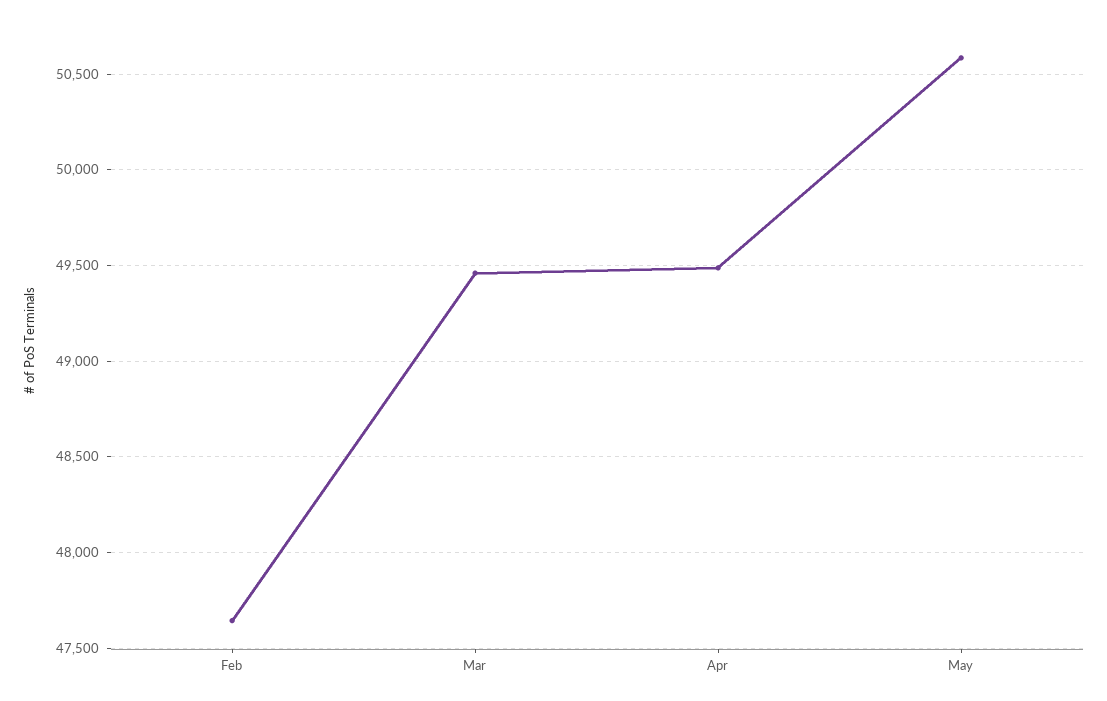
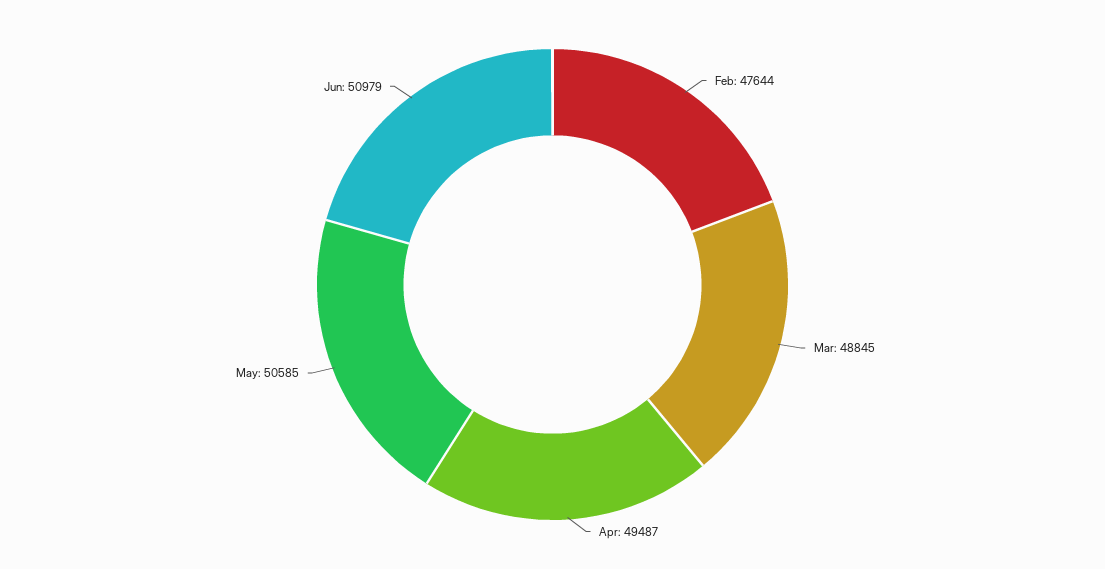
Mar: 49450 -> 48845
Jun: none -> 50979

